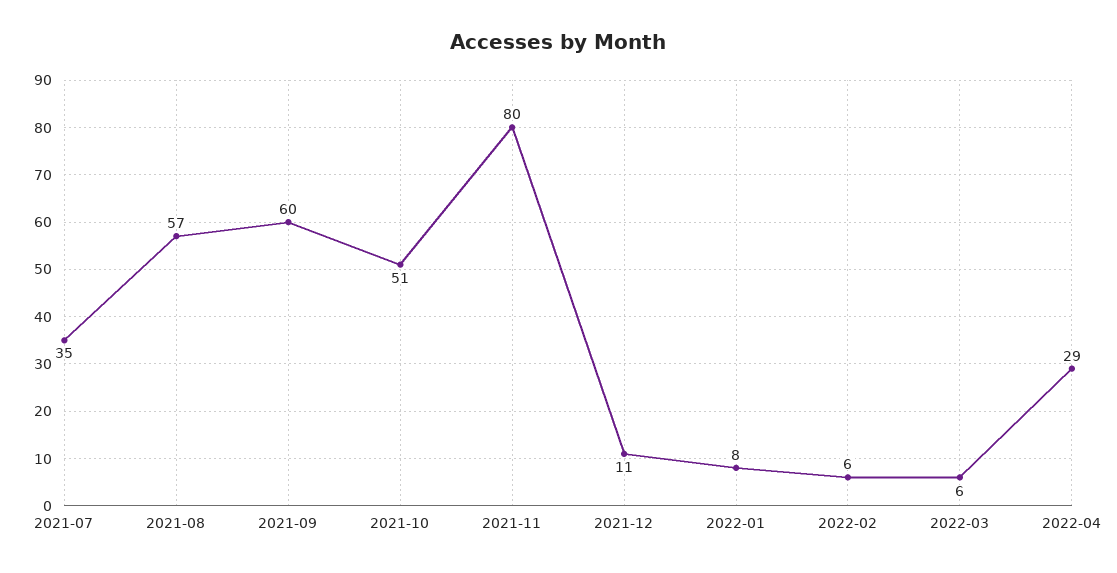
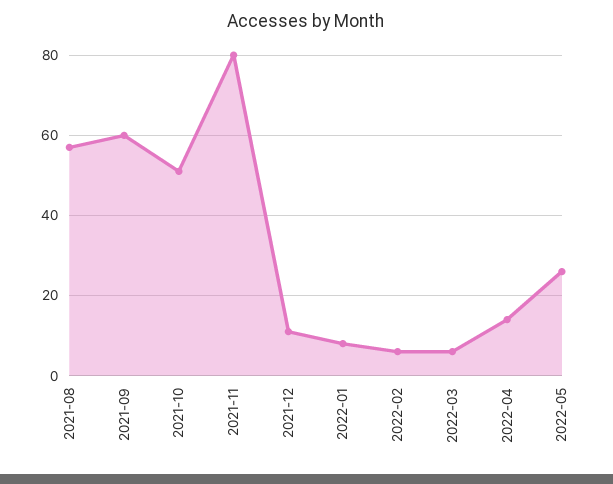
2021-07: 35 -> none
2022-04: 29 -> 15
2022-05: none -> 25

